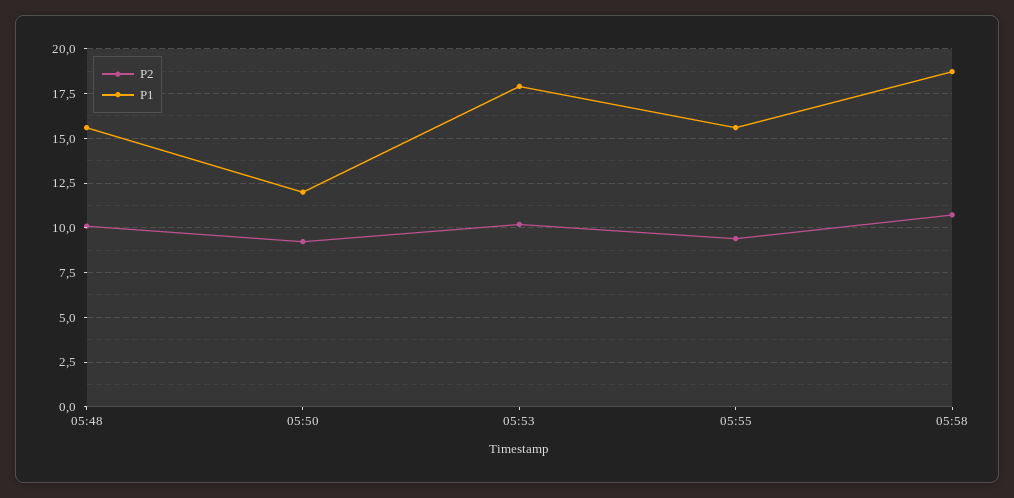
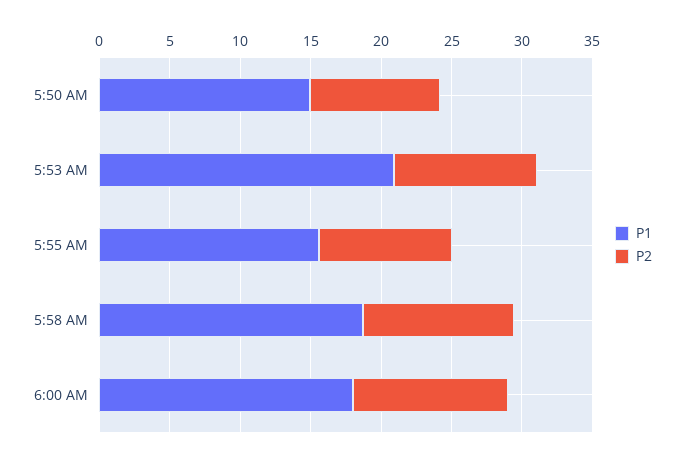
P2, 05:48: 10 -> none
P1, 05:48: 15.5 -> none
P1, 05:50: 12 -> 15
P1, 05:53: 18 -> 21
P1, 6:00 AM: none -> 18
P2, 6:00 AM: none -> 11

